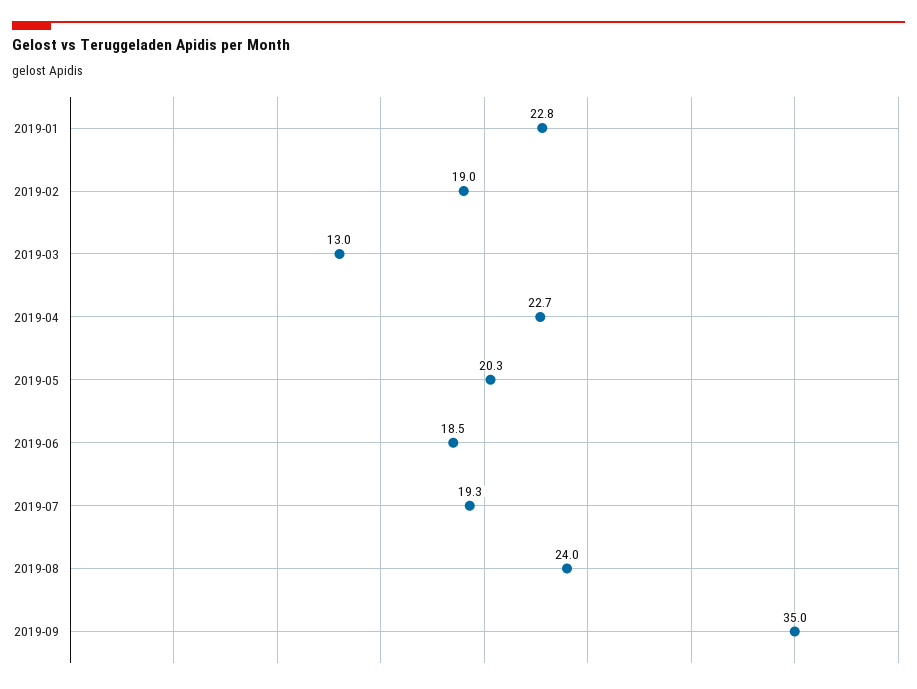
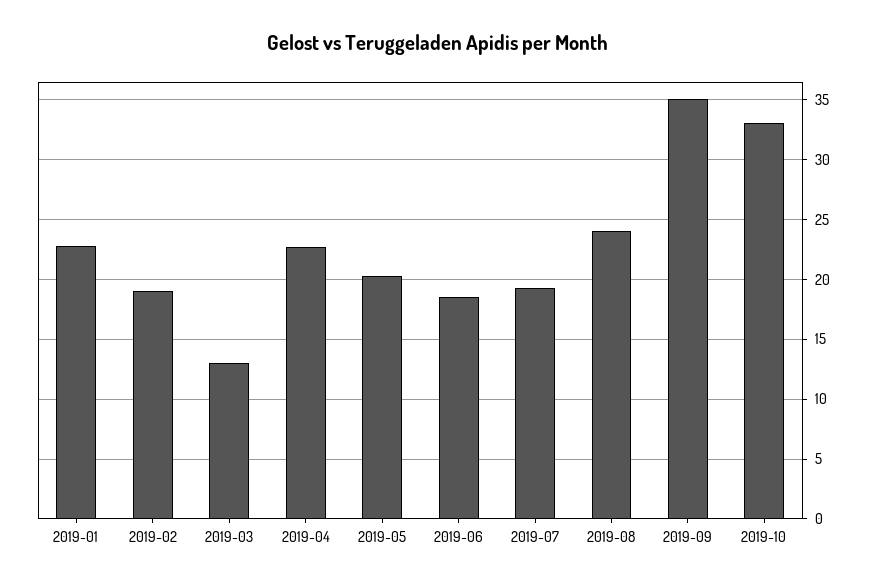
2019-10: none -> 33

